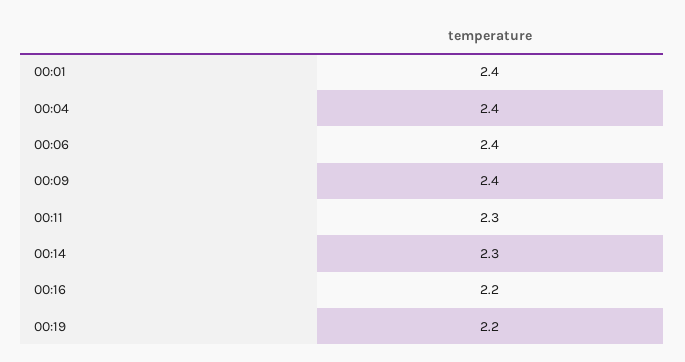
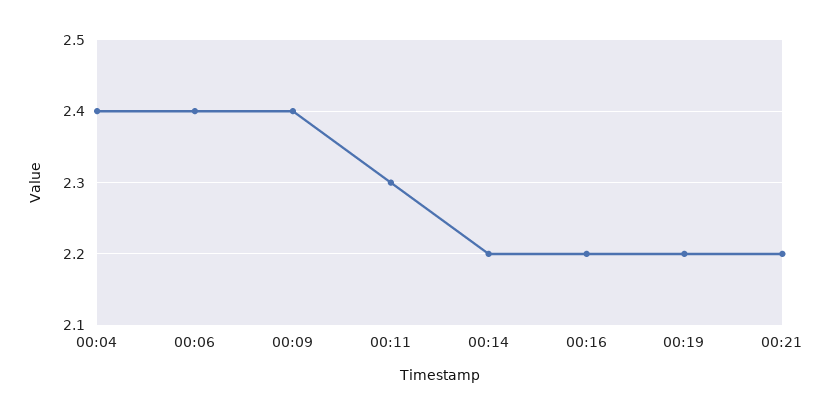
00:01: 2.4 -> none
00:14: 2.3 -> 2.2
00:21: none -> 2.2

